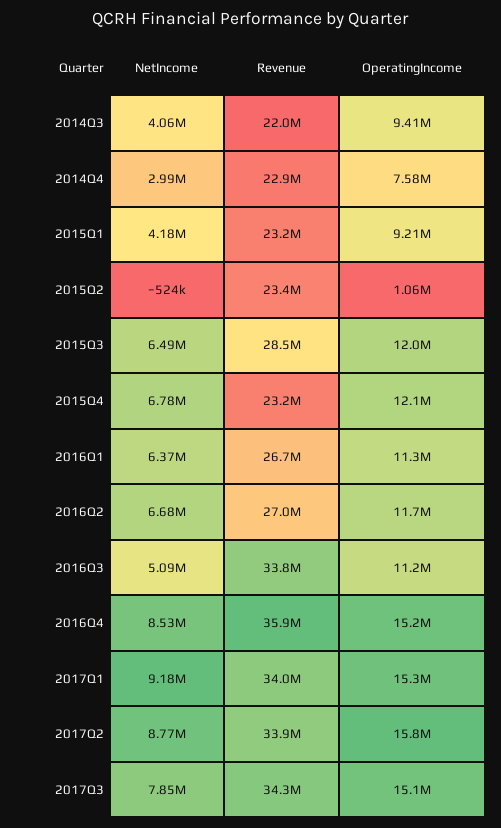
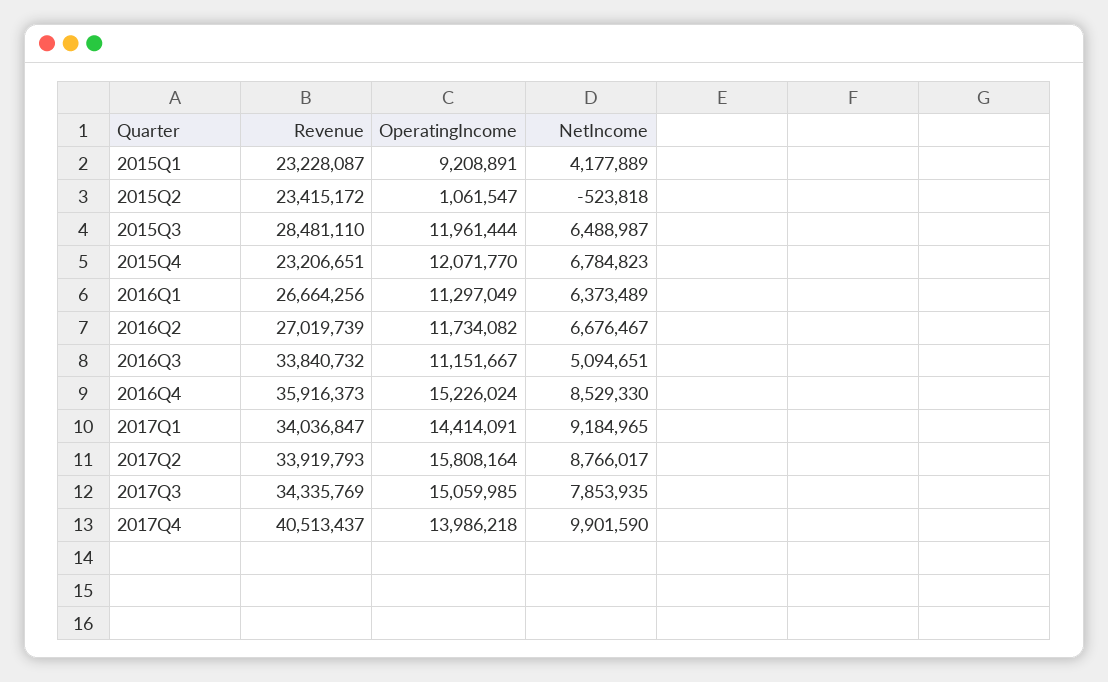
NetIncome, 2014Q3: 4060000 -> none
Revenue, 2014Q3: 22000000 -> none
OperatingIncome, 2014Q3: 9410000 -> none
NetIncome, 2014Q4: 2990000 -> none
Revenue, 2014Q4: 22900000 -> none
OperatingIncome, 2014Q4: 7580000 -> none
OperatingIncome, 2017Q1: 15300000 -> 14414091
Revenue, 2017Q4: none -> 40513437
OperatingIncome, 2017Q4: none -> 13986218
NetIncome, 2017Q4: none -> 9901590

